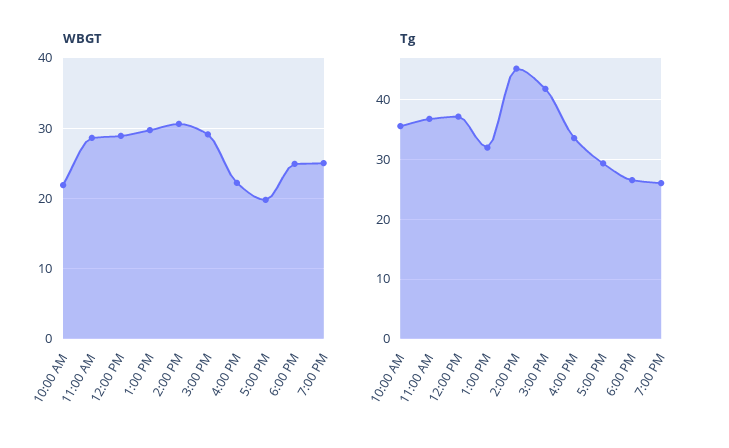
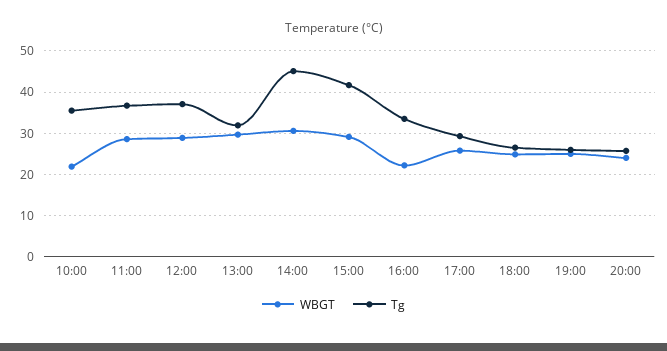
WBGT, 5:00 PM: 20 -> 26
WBGT, 20:00: none -> 24
Tg, 20:00: none -> 26

